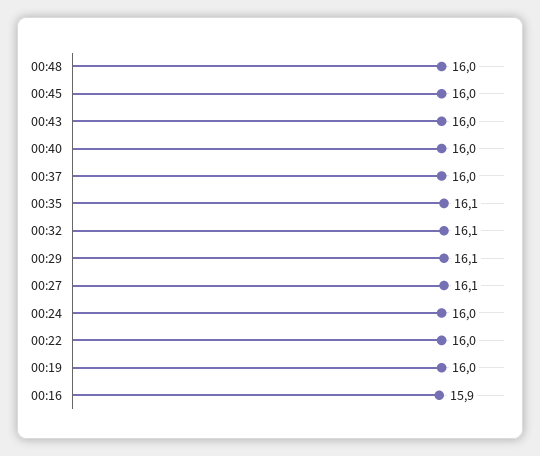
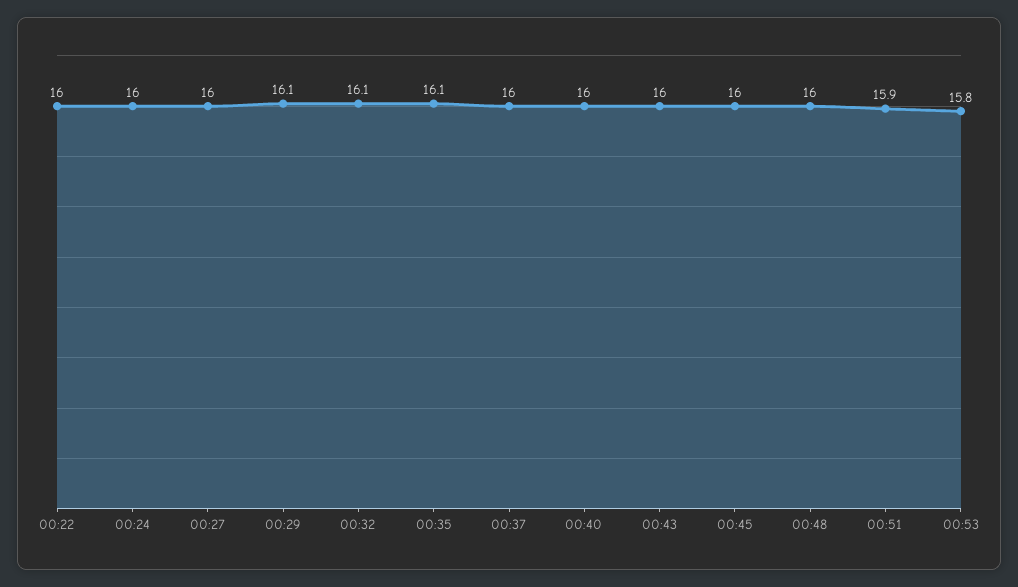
00:27: 16.1 -> 16
00:19: 16 -> none
00:16: 15.9 -> none
00:51: none -> 15.9
00:53: none -> 15.8

